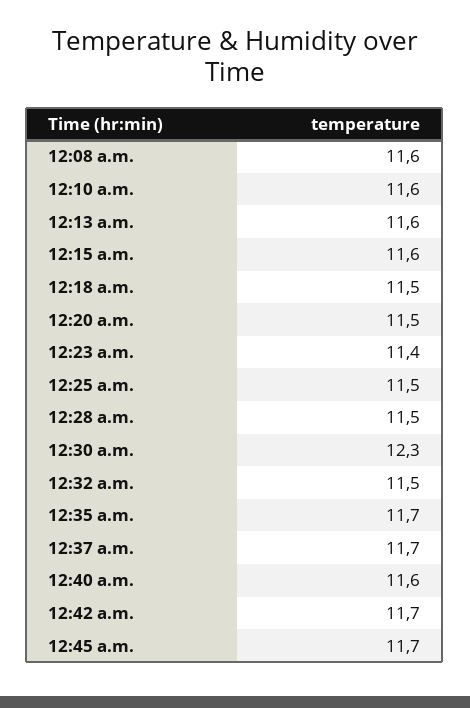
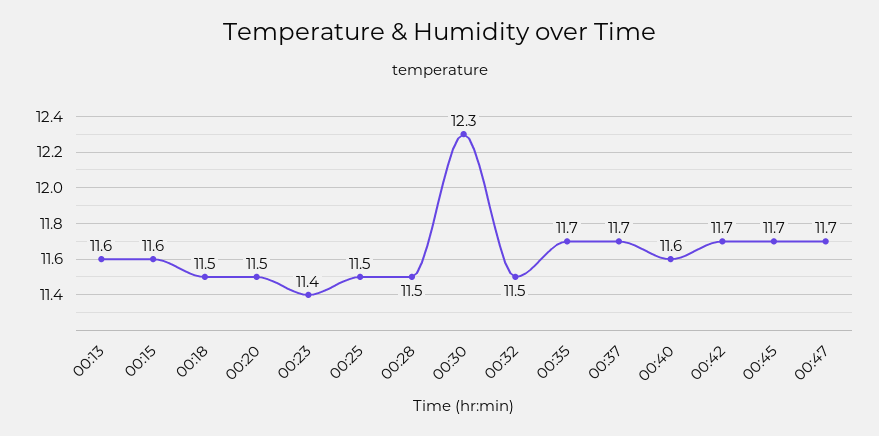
12:08 a.m.: 11.6 -> none
12:10 a.m.: 11.6 -> none
00:47: none -> 11.7

